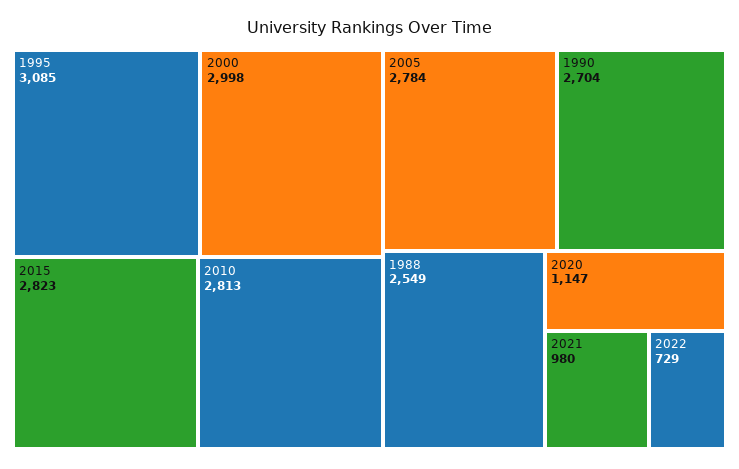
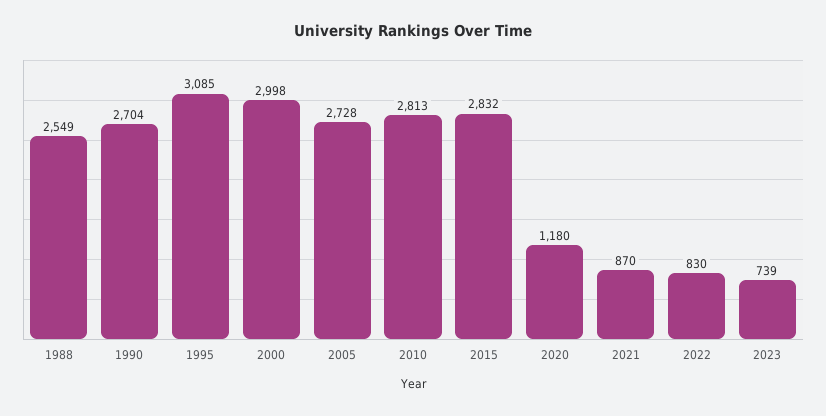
2015: 2823 -> 2832
2005: 2784 -> 2728
2020: 1147 -> 1180
2021: 980 -> 870
2022: 729 -> 830
2023: none -> 739

